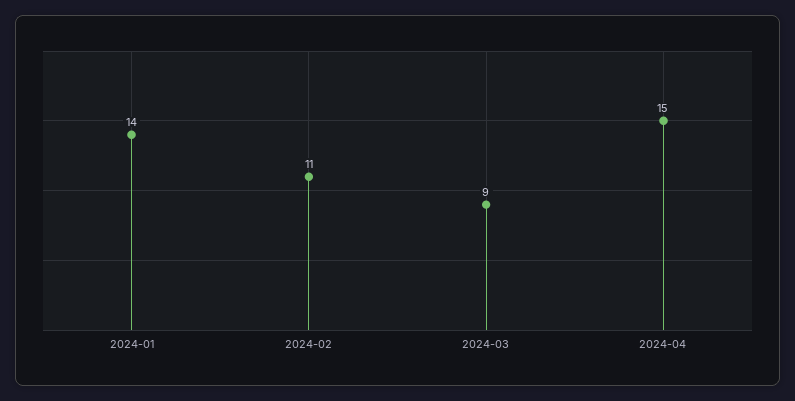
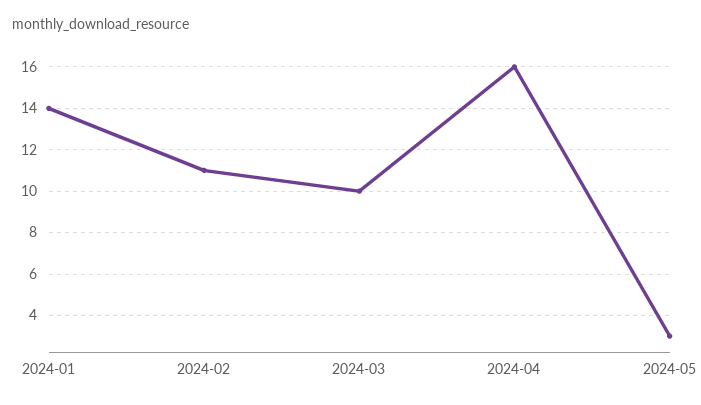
2024-03: 9 -> 10
2024-04: 15 -> 16
2024-05: none -> 3

